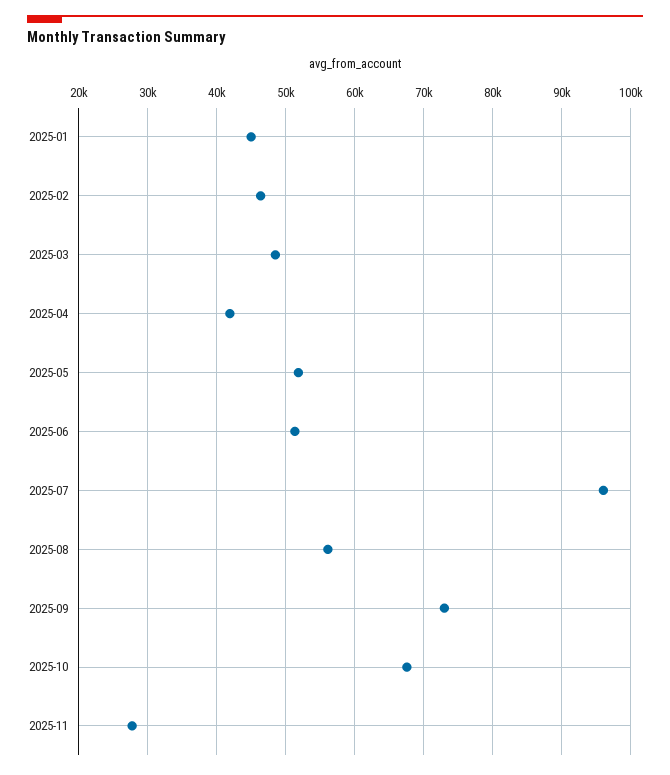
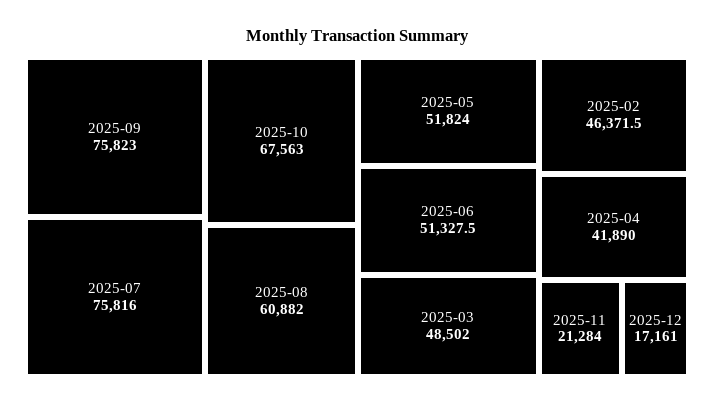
2025-01: 45000 -> none
2025-07: 96000 -> 75816
2025-08: 56000 -> 60882
2025-09: 73000 -> 75823
2025-11: 28000 -> 21284
2025-12: none -> 17161

